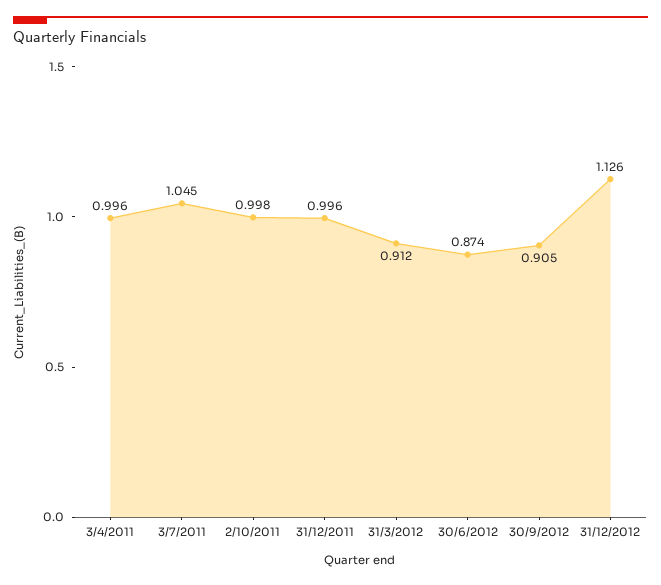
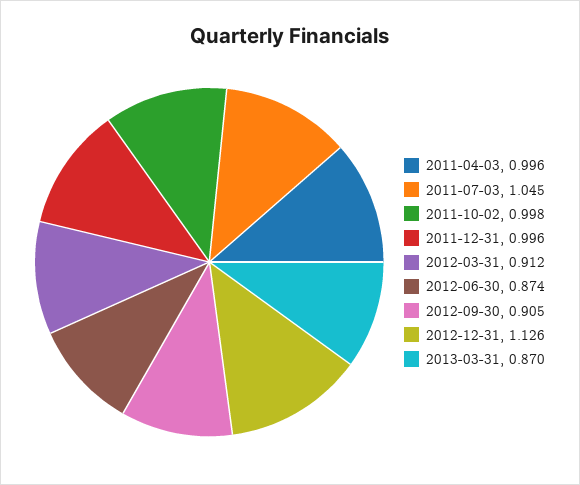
2013-03-31: none -> 0.87

